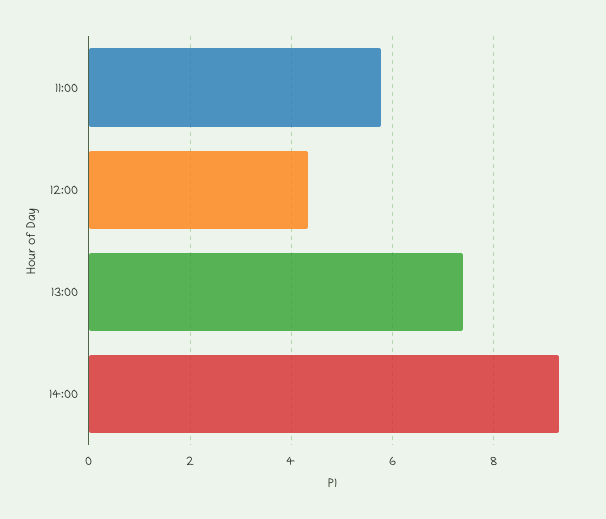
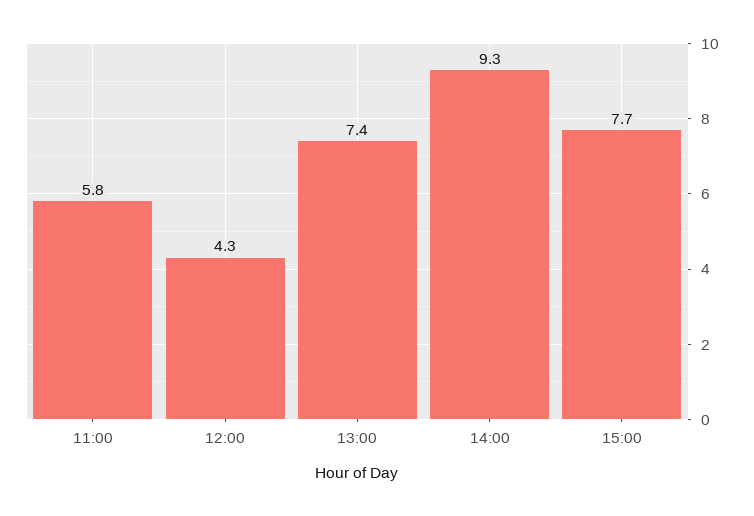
15:00: none -> 7.7

